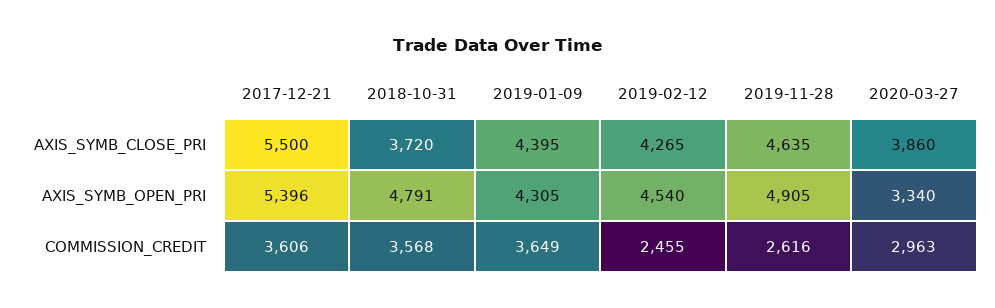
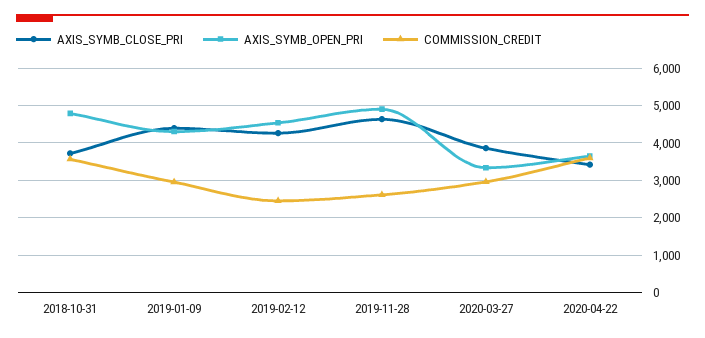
AXIS_SYMB_CLOSE_PRI, 2017-12-21: 5500 -> none
AXIS_SYMB_OPEN_PRI, 2017-12-21: 5396 -> none
COMMISSION_CREDIT, 2017-12-21: 3606 -> none
COMMISSION_CREDIT, 2019-01-09: 3649 -> 3000
AXIS_SYMB_CLOSE_PRI, 2020-04-22: none -> 3400
AXIS_SYMB_OPEN_PRI, 2020-04-22: none -> 3600
COMMISSION_CREDIT, 2020-04-22: none -> 3600

